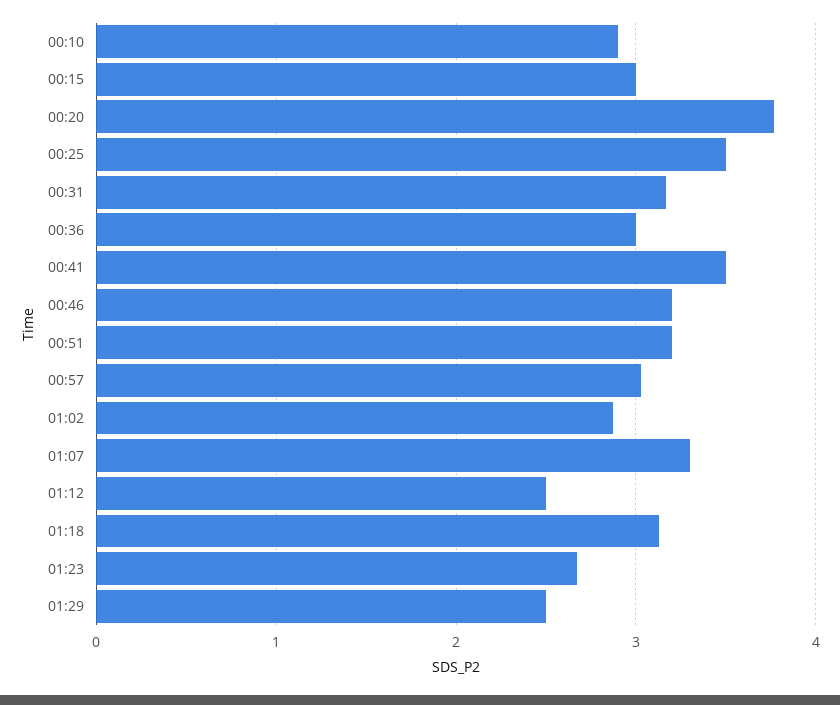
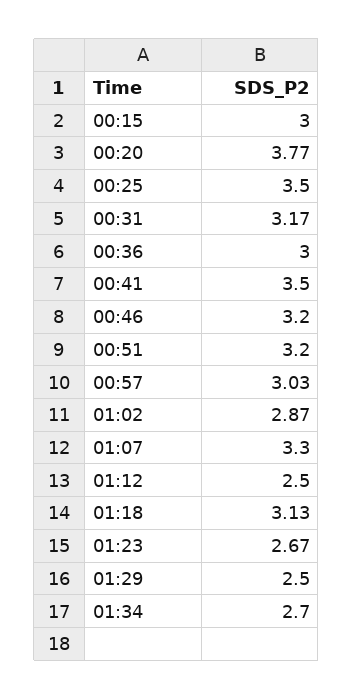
00:10: 2.9 -> none
01:34: none -> 2.7

